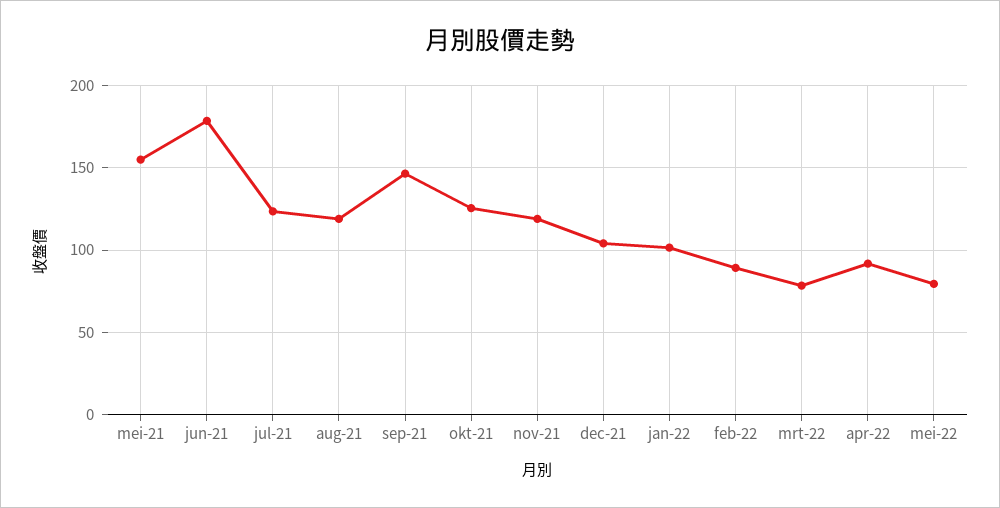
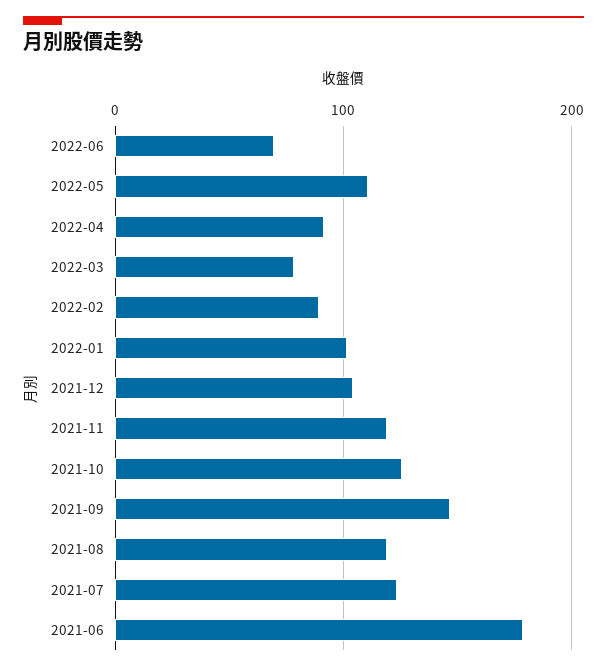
mei-21: 155 -> none
mei-22: 80 -> 110
2022-06: none -> 70

